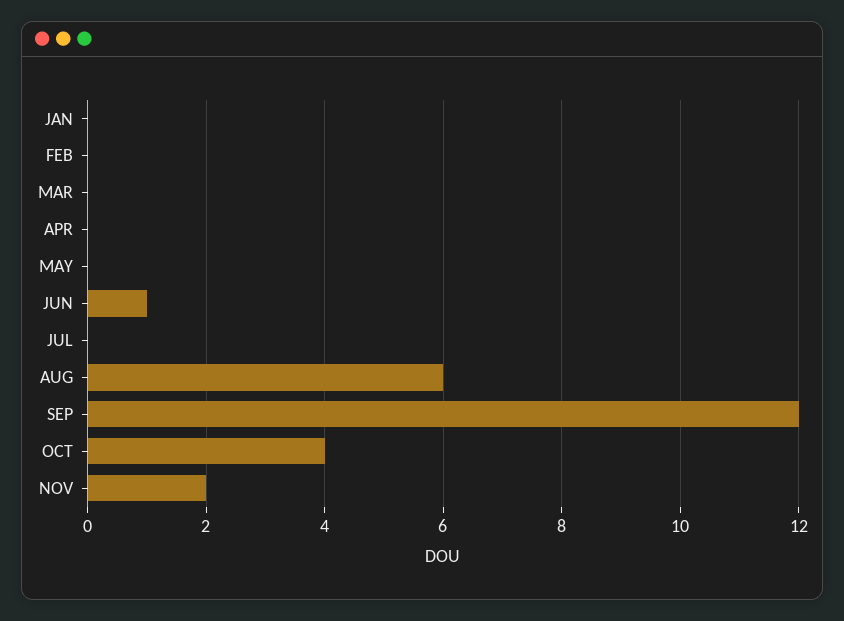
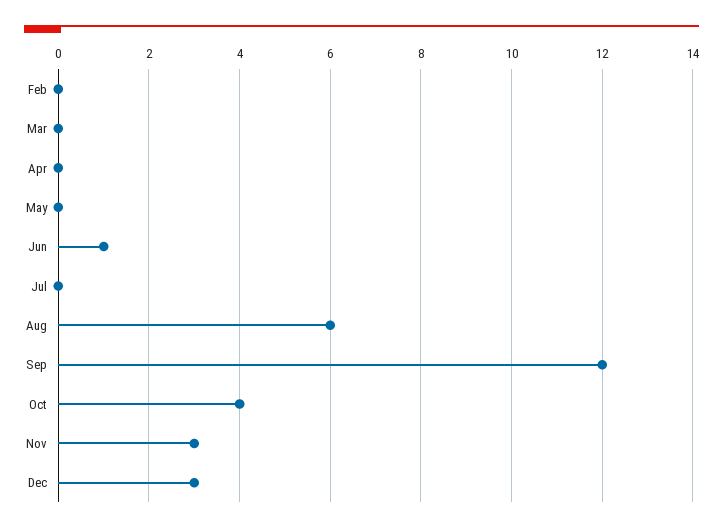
JAN: 0 -> none
NOV: 2 -> 3
Dec: none -> 3

